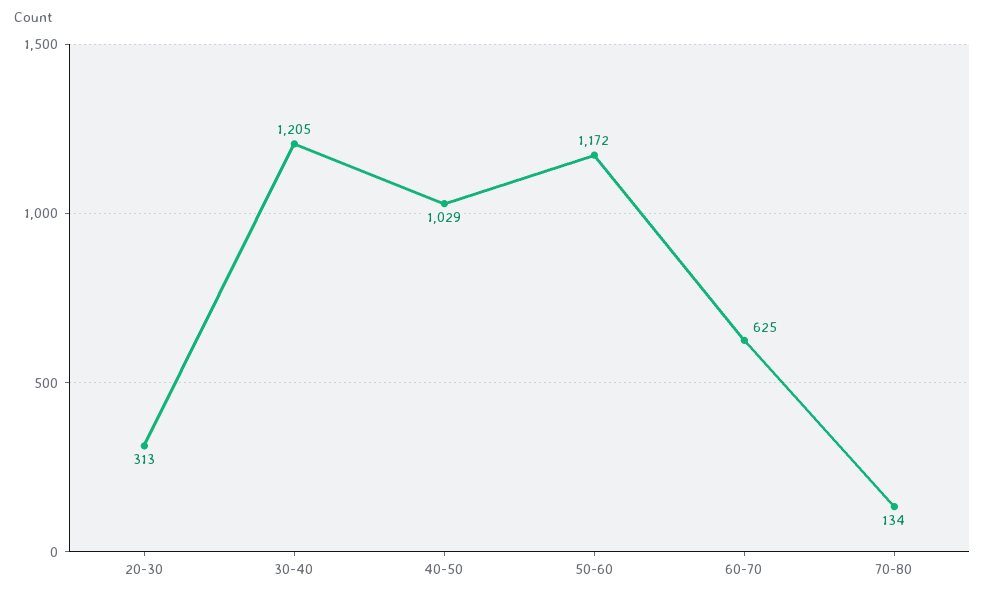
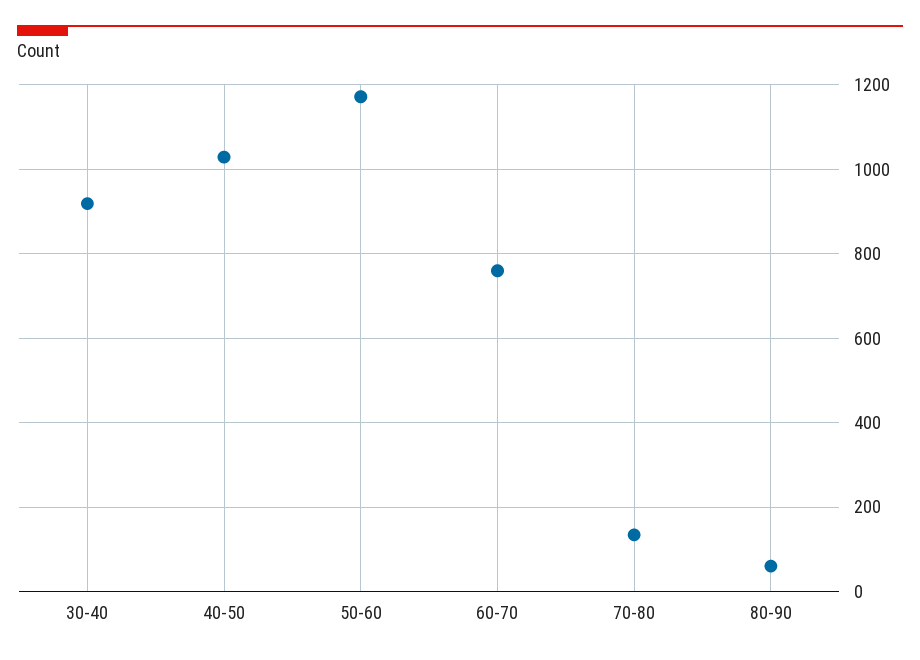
20-30: 313 -> none
30-40: 1205 -> 920
60-70: 625 -> 760
80-90: none -> 60

